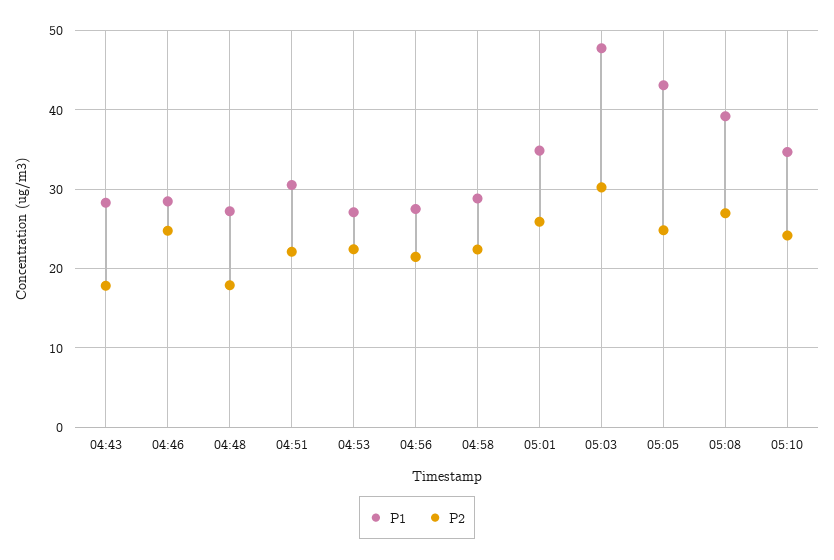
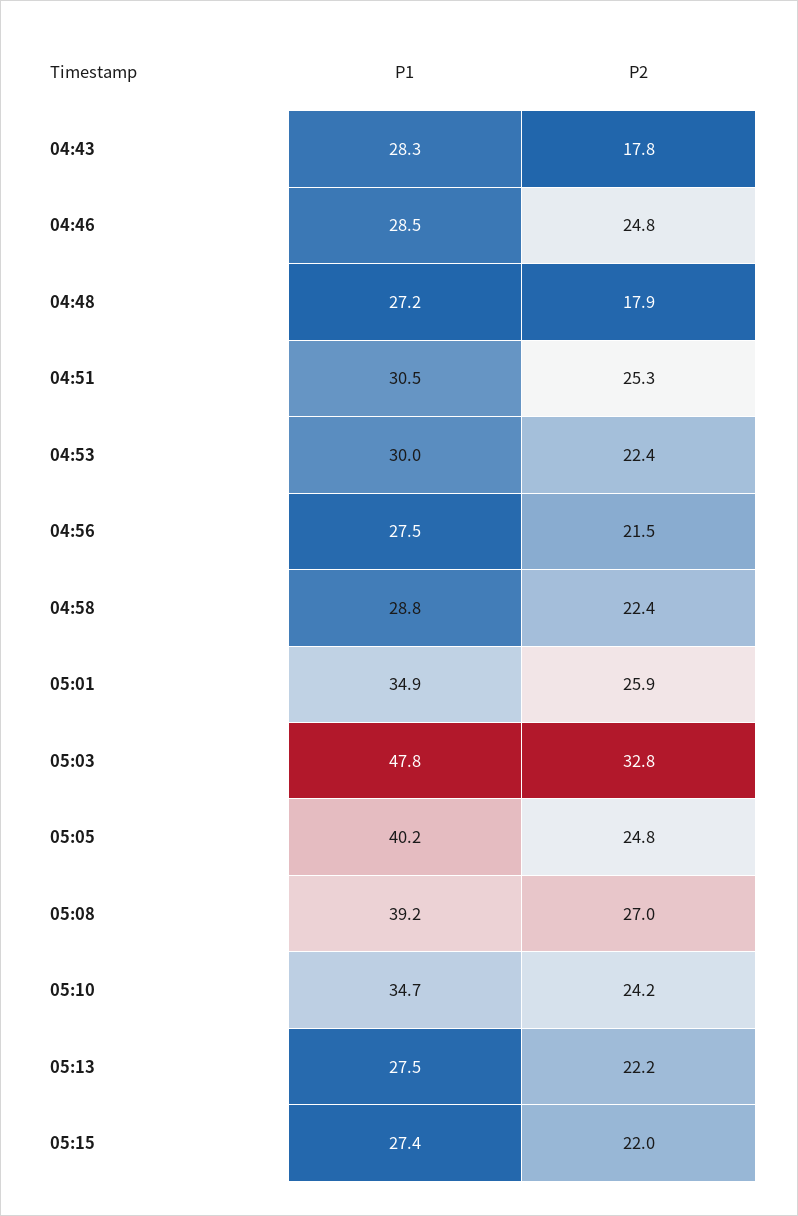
P2, 04:51: 22 -> 25.3
P1, 04:53: 27 -> 30
P2, 05:03: 30 -> 32.8
P1, 05:05: 43 -> 40.2
P1, 05:13: none -> 27.5
P2, 05:13: none -> 22.2
P1, 05:15: none -> 27.4
P2, 05:15: none -> 22

